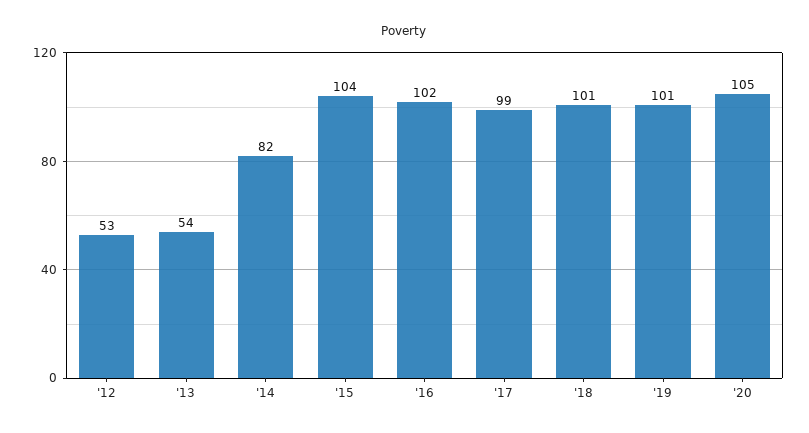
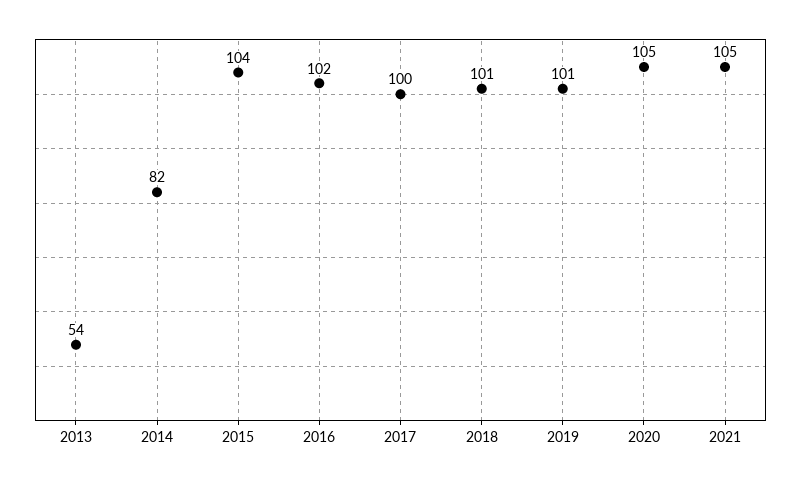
'12: 53 -> none
'17: 99 -> 100
2021: none -> 105

